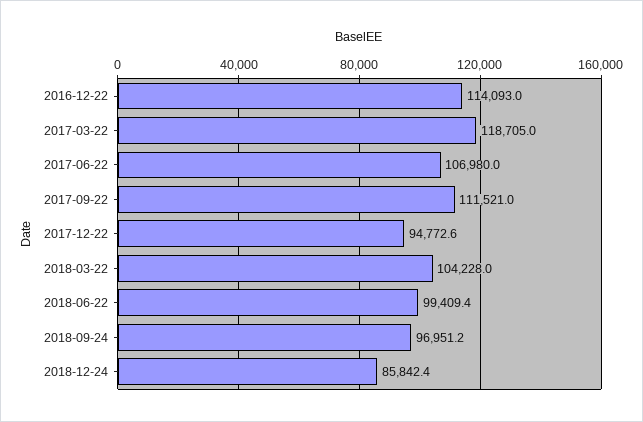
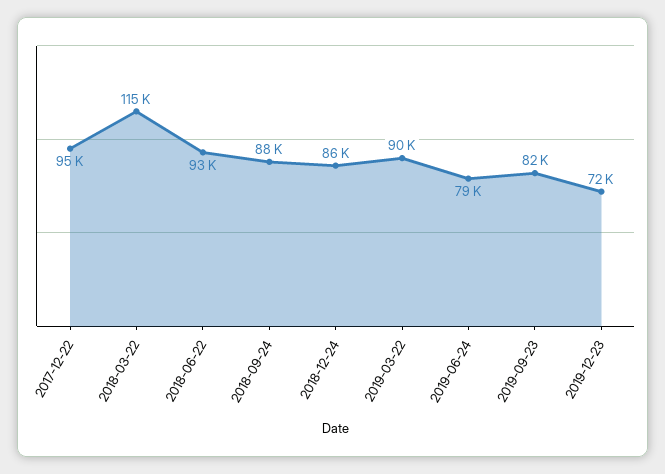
2016-12-22: 114093 -> none
2017-03-22: 118705 -> none
2017-06-22: 106980 -> none
2017-09-22: 111521 -> none
2018-03-22: 104228 -> 115000
2018-06-22: 99409.4 -> 93000
2018-09-24: 96951.2 -> 88000
2019-03-22: none -> 90000
2019-06-24: none -> 79000
2019-09-23: none -> 82000
2019-12-23: none -> 72000

